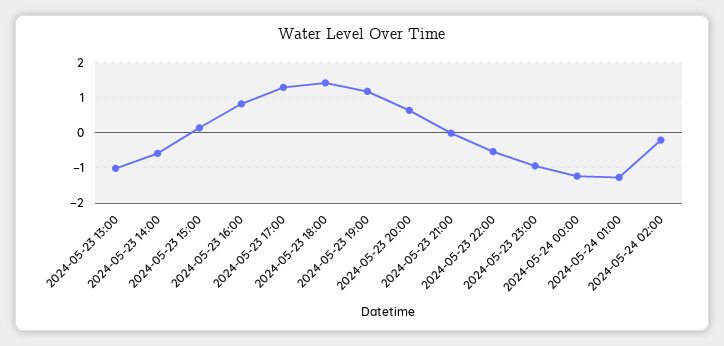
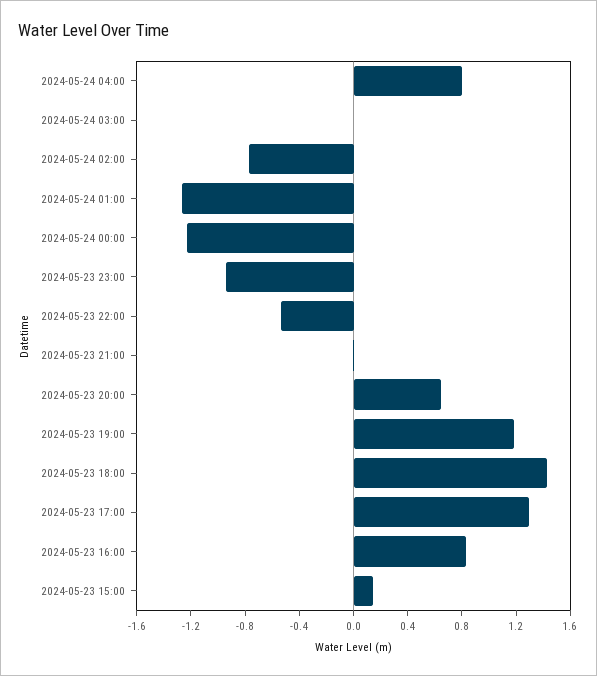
2024-05-23 13:00: -1 -> none
2024-05-23 14:00: -0.6 -> none
2024-05-24 02:00: -0.2 -> -0.8
2024-05-24 04:00: none -> 0.8
2024-05-24 03:00: none -> 0

